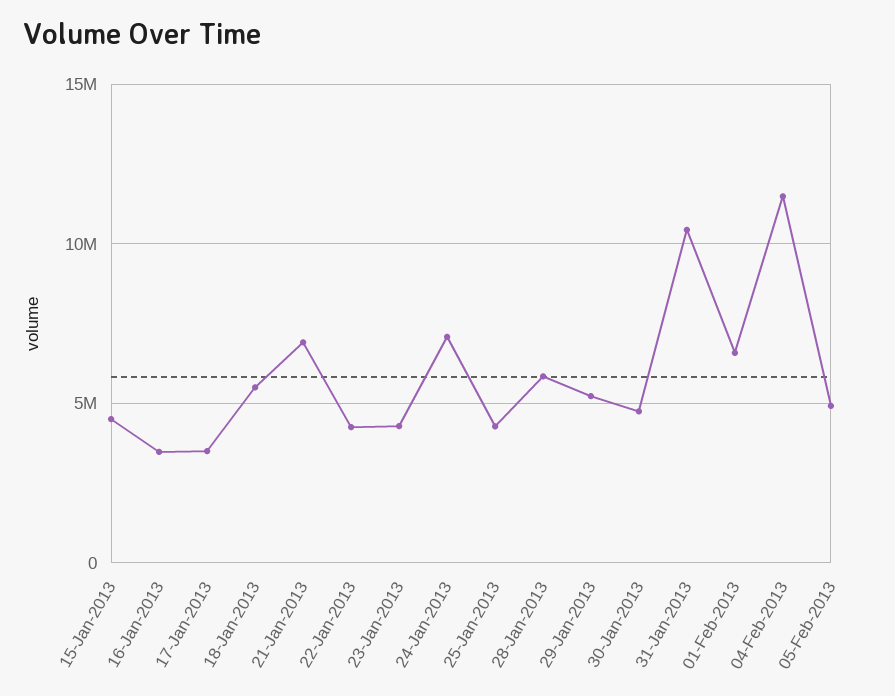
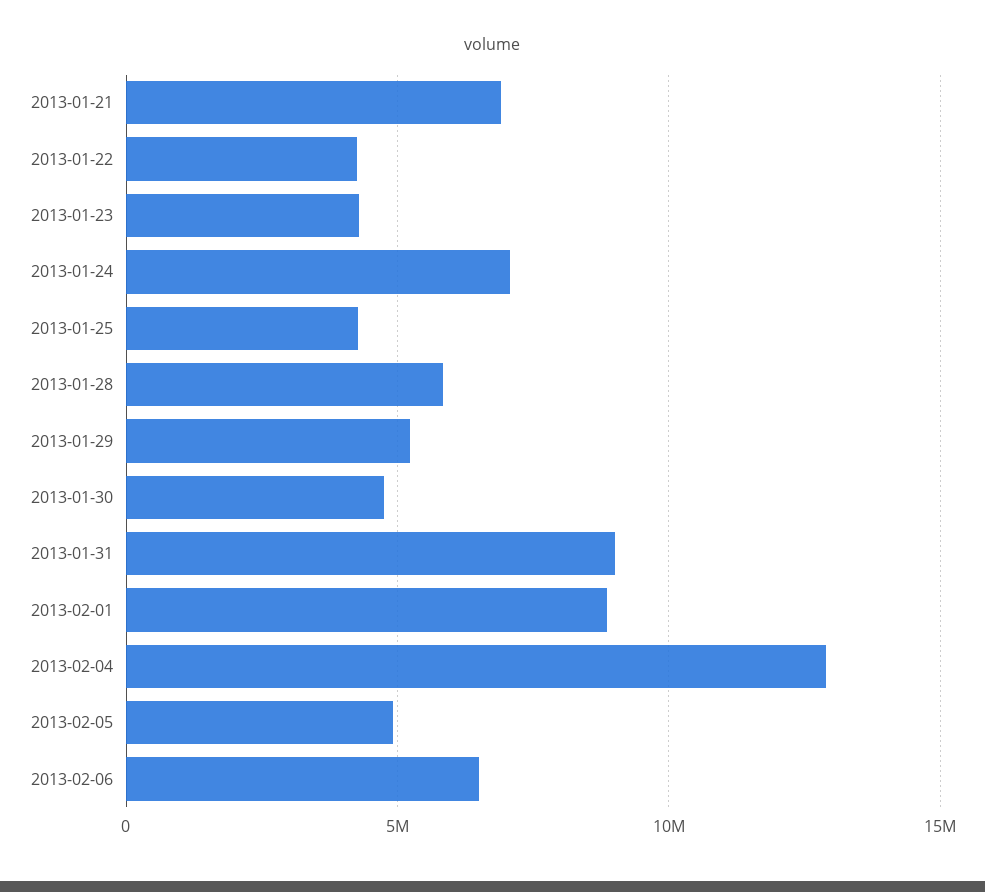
15-Jan-2013: 4500000 -> none
16-Jan-2013: 3500000 -> none
17-Jan-2013: 3500000 -> none
18-Jan-2013: 5500000 -> none
31-Jan-2013: 10500000 -> 9000000
01-Feb-2013: 6500000 -> 9000000
04-Feb-2013: 11500000 -> 13000000
2013-02-06: none -> 6500000

